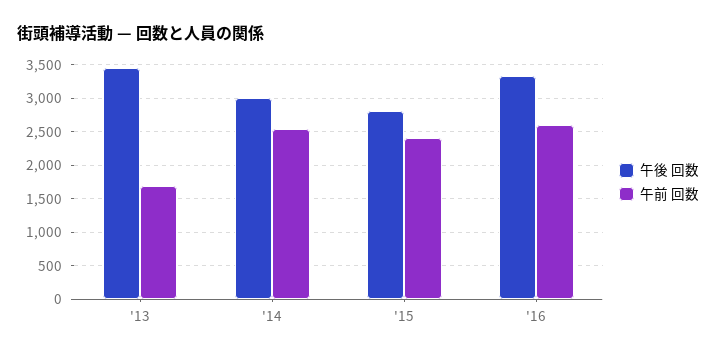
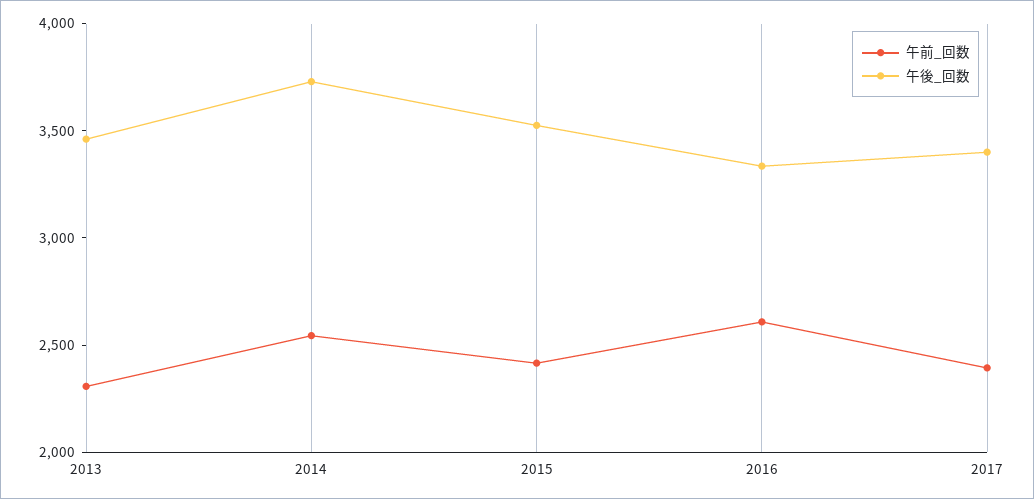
午前 回数, '13: 1700 -> 2300
午後 回数, '14: 3000 -> 3700
午後 回数, '15: 2800 -> 3500
午前 回数, 2017: none -> 2400
午後 回数, 2017: none -> 3400

